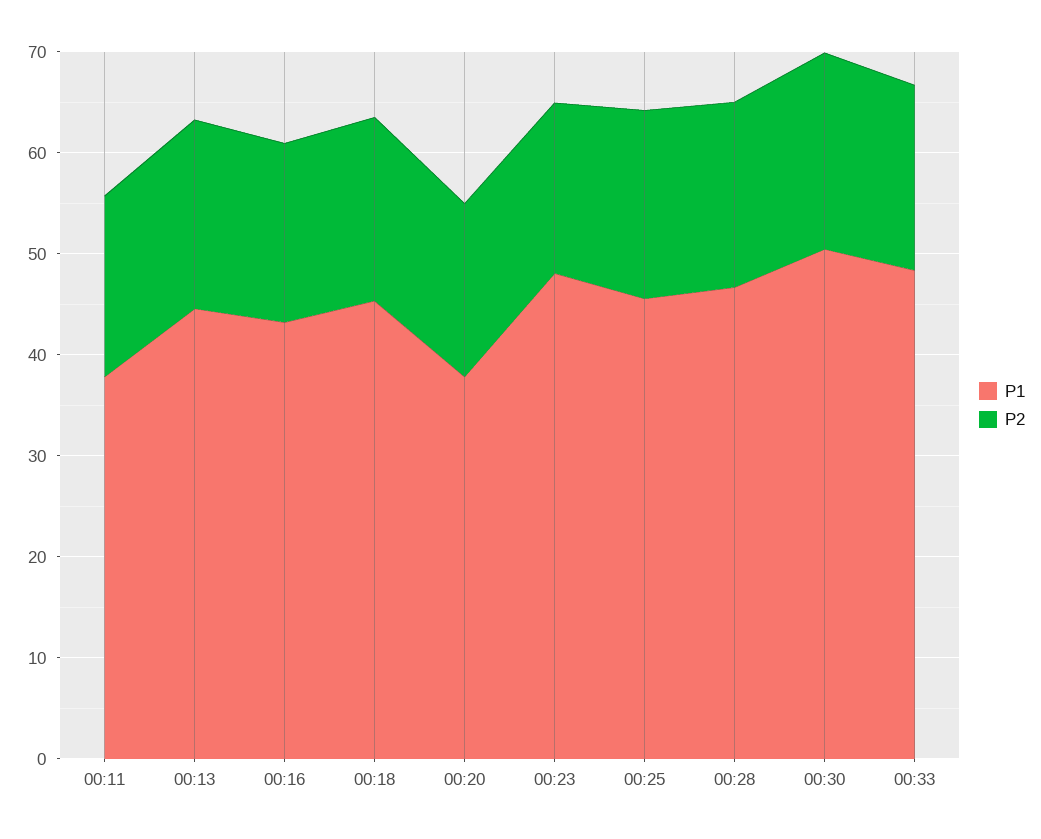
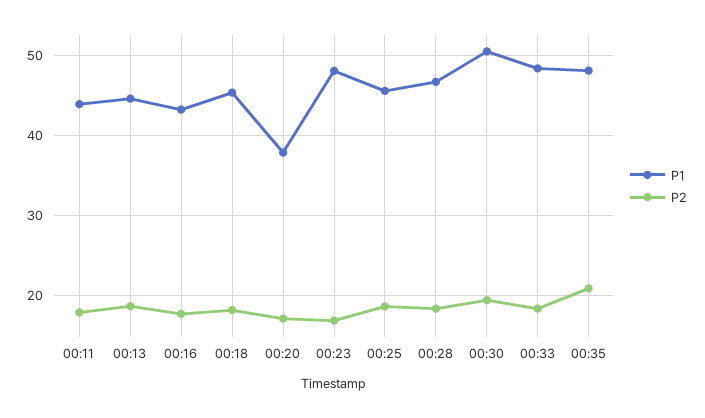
P1, 00:11: 38 -> 44
P1, 00:35: none -> 48
P2, 00:35: none -> 21

